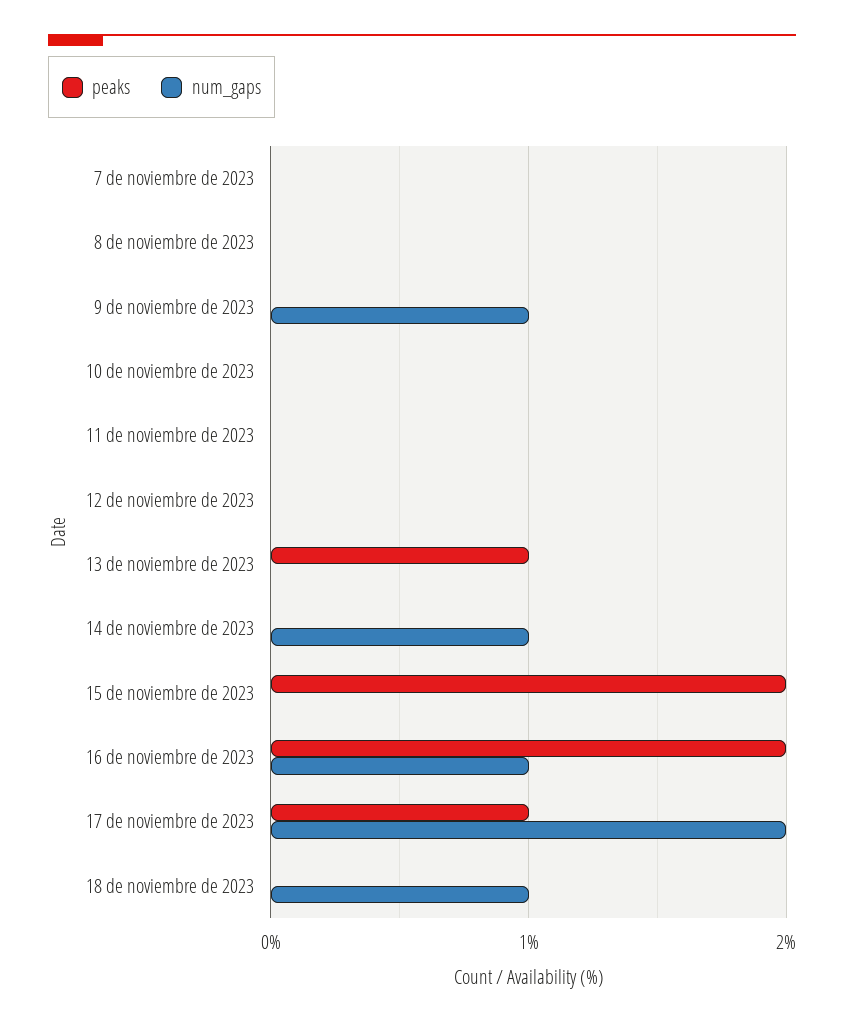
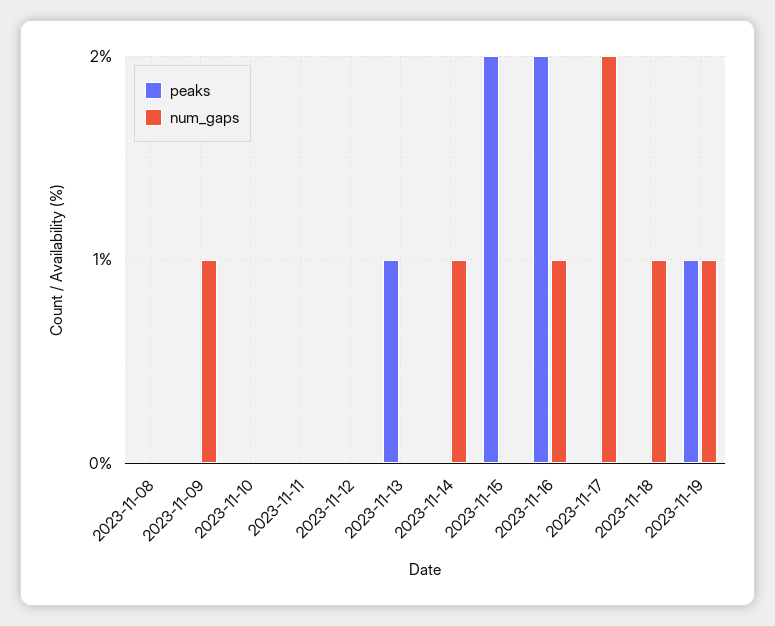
peaks, 7 de noviembre de 2023: 0 -> none
num_gaps, 7 de noviembre de 2023: 0 -> none
peaks, 17 de noviembre de 2023: 1 -> 0
peaks, 2023-11-19: none -> 1
num_gaps, 2023-11-19: none -> 1

